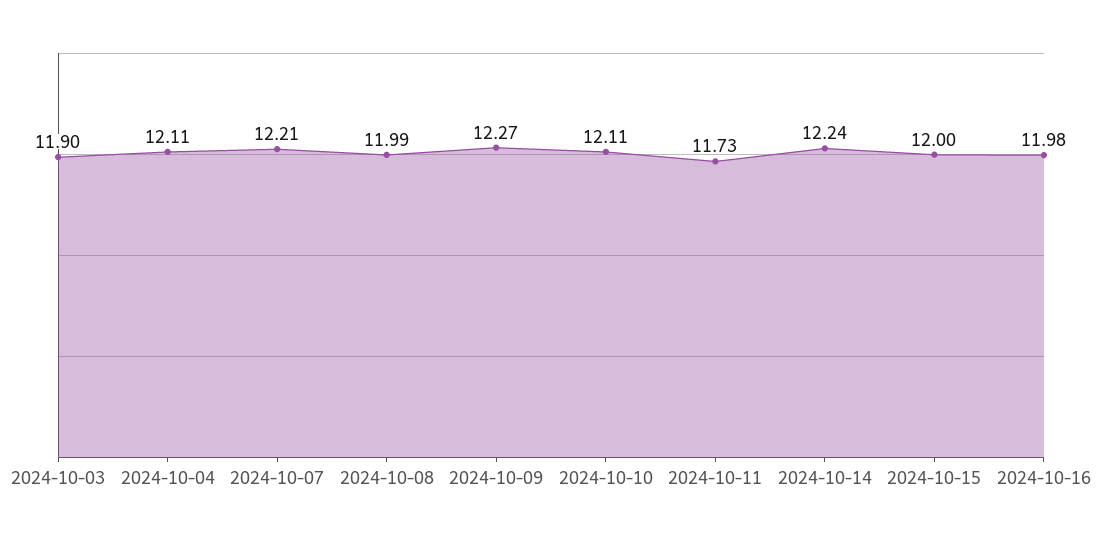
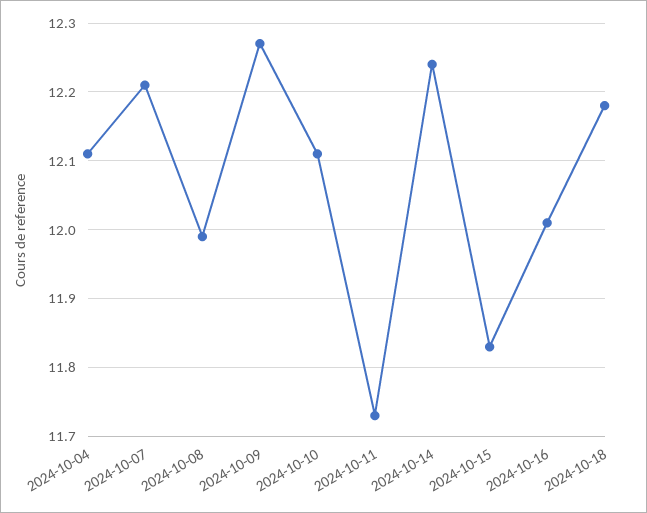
2024-10-03: 11.9 -> none
2024-10-15: 12 -> 11.83
2024-10-16: 11.98 -> 12.01
2024-10-18: none -> 12.18

